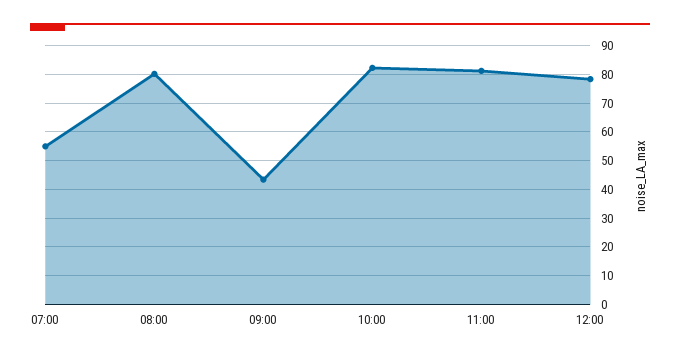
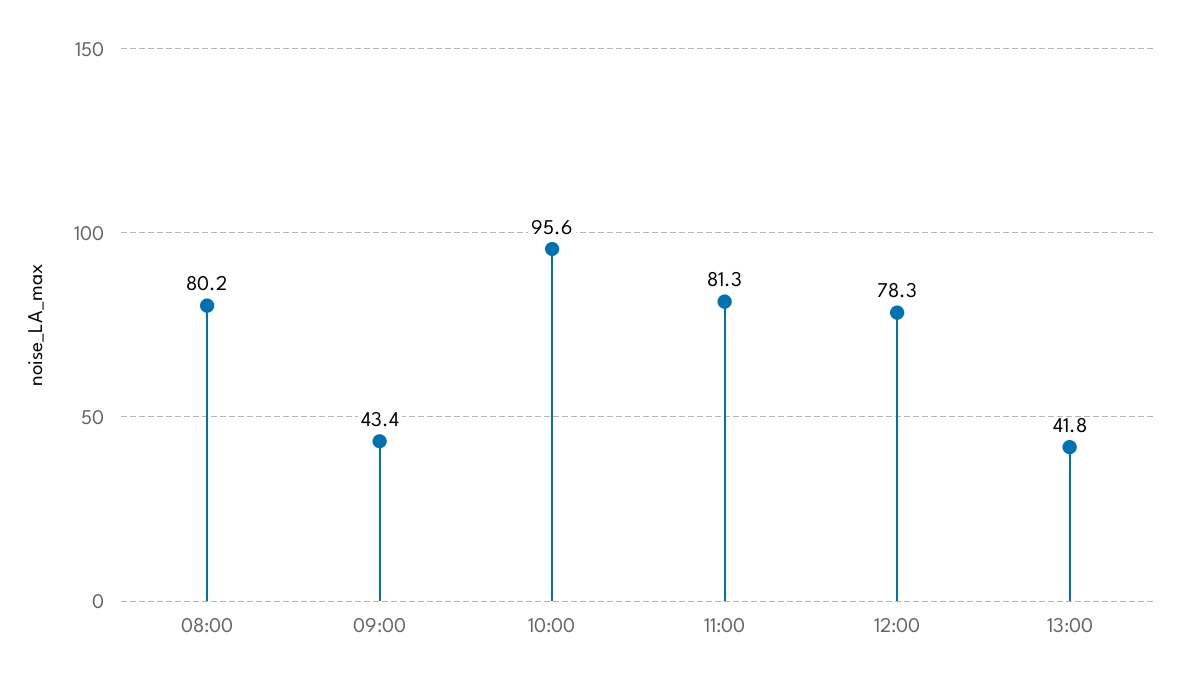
07:00: 55 -> none
10:00: 82.5 -> 95.6
13:00: none -> 41.8

